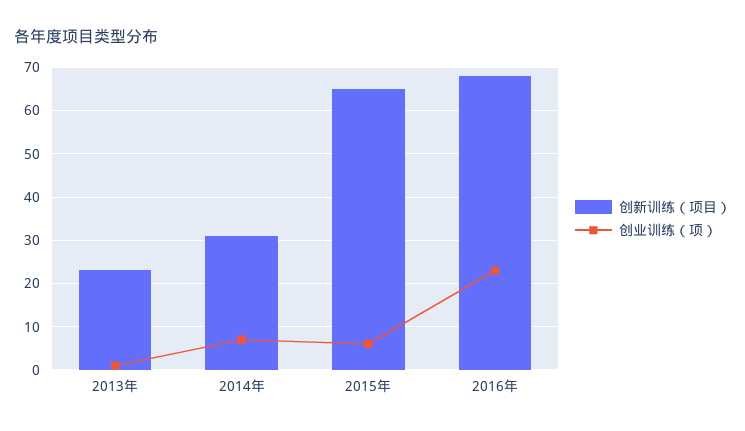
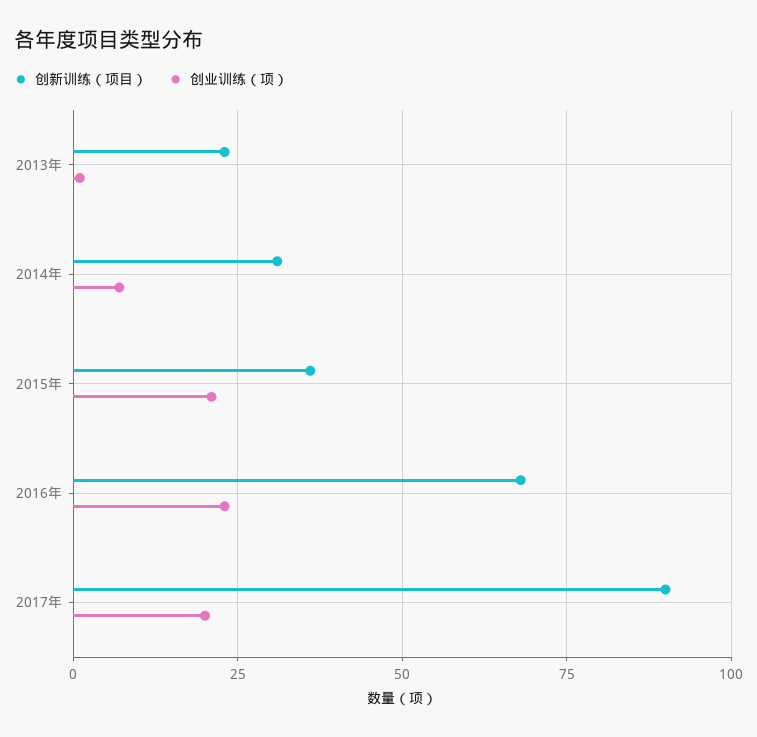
创新训练（项目）, 2015年: 65 -> 35
创业训练（项）, 2015年: 5 -> 20
创新训练（项目）, 2017年: none -> 90
创业训练（项）, 2017年: none -> 20

